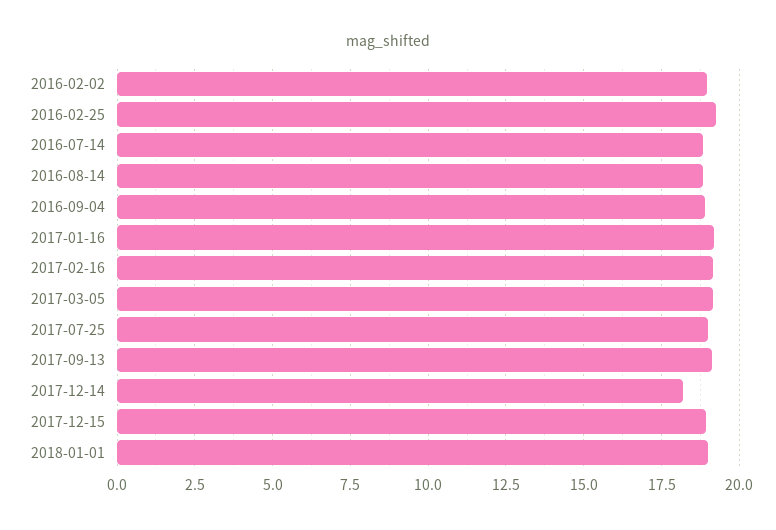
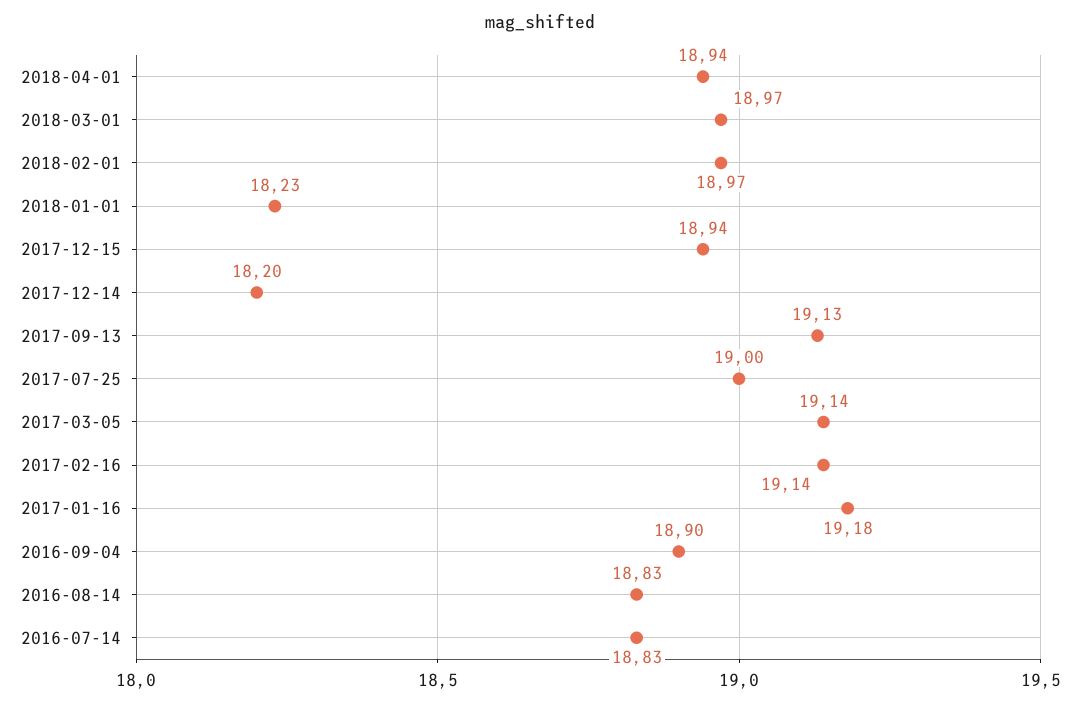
2016-02-02: 19 -> none
2016-02-25: 19.25 -> none
2018-01-01: 19 -> 18.23
2018-04-01: none -> 18.94
2018-03-01: none -> 18.97
2018-02-01: none -> 18.97

